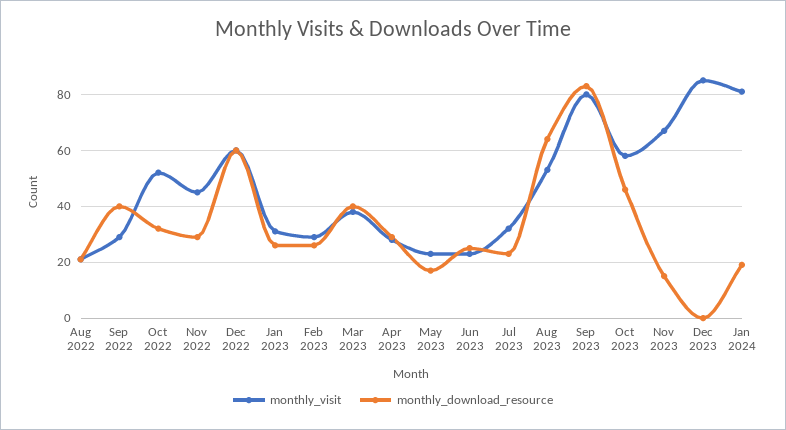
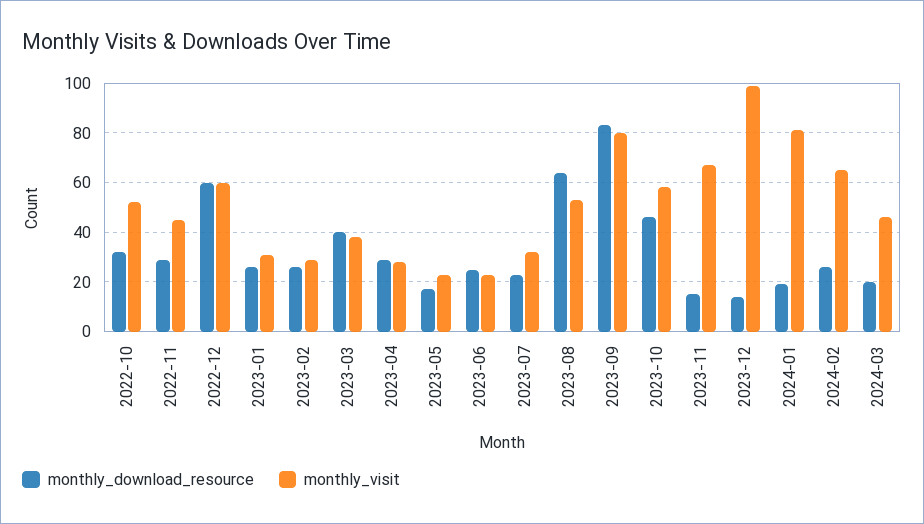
monthly_visit, Aug 2022: 20 -> none
monthly_download_resource, Aug 2022: 20 -> none
monthly_visit, Sep 2022: 30 -> none
monthly_download_resource, Sep 2022: 40 -> none
monthly_visit, Dec 2023: 85 -> 100
monthly_download_resource, Dec 2023: 0 -> 15
monthly_download_resource, 2024-02: none -> 25
monthly_visit, 2024-02: none -> 65
monthly_download_resource, 2024-03: none -> 20
monthly_visit, 2024-03: none -> 45

